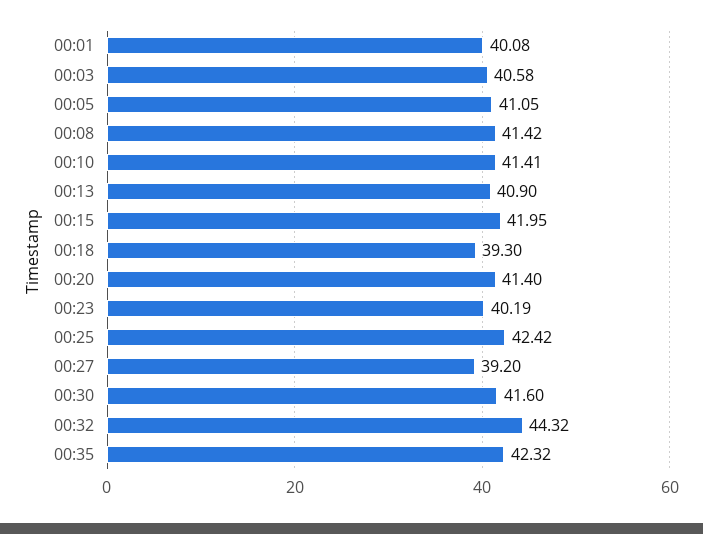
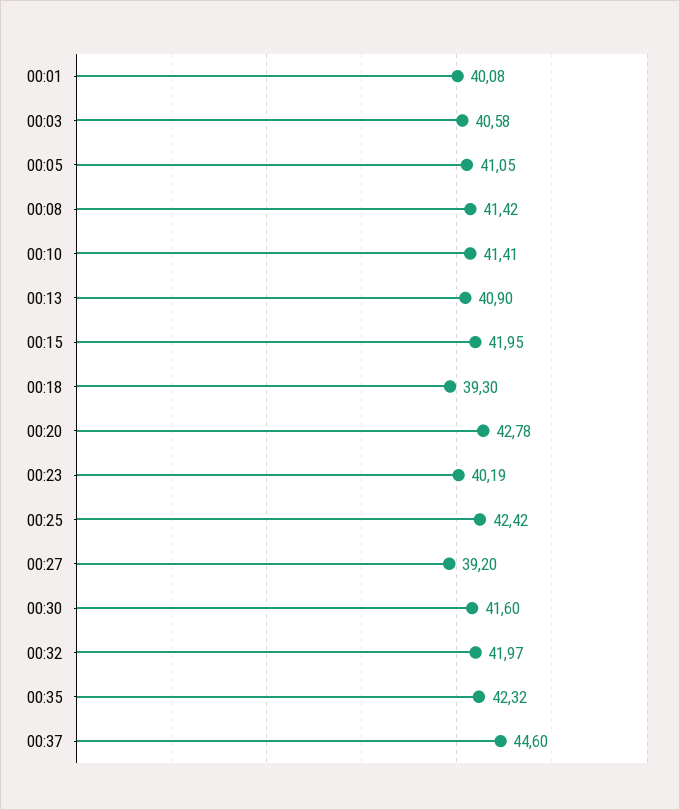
00:20: 41.4 -> 42.78
00:32: 44.32 -> 41.97
00:37: none -> 44.6

